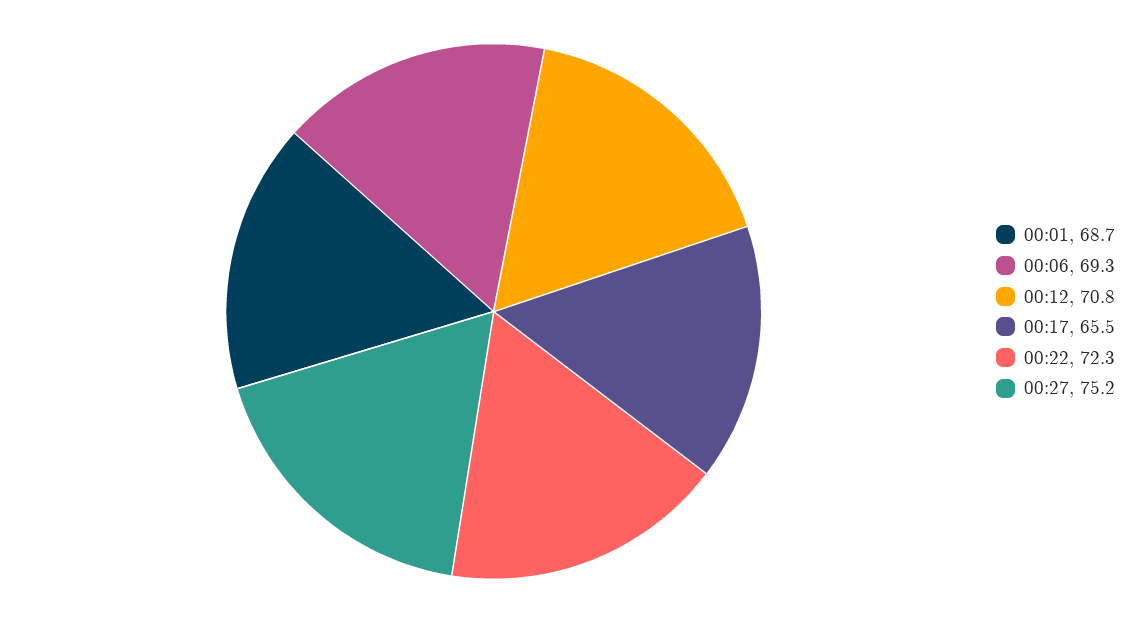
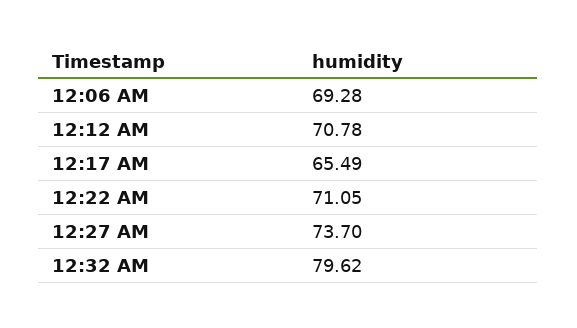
00:01: 68.7 -> none
00:22: 72.3 -> 71.05
00:27: 75.2 -> 73.7
12:32 AM: none -> 79.62

